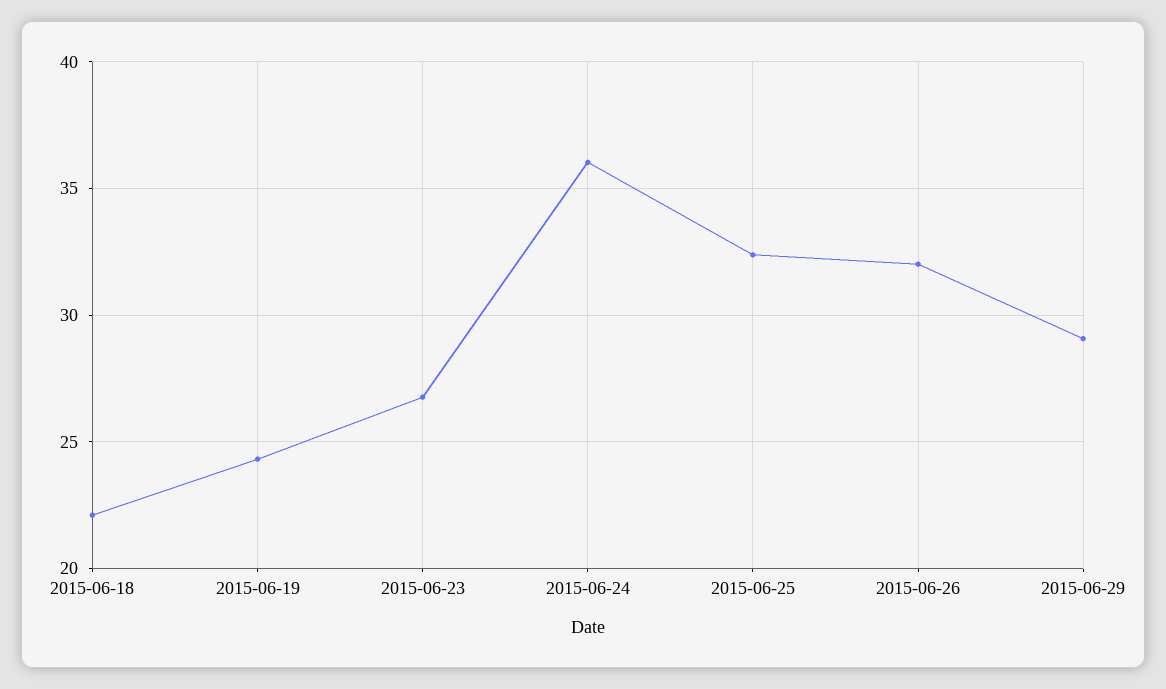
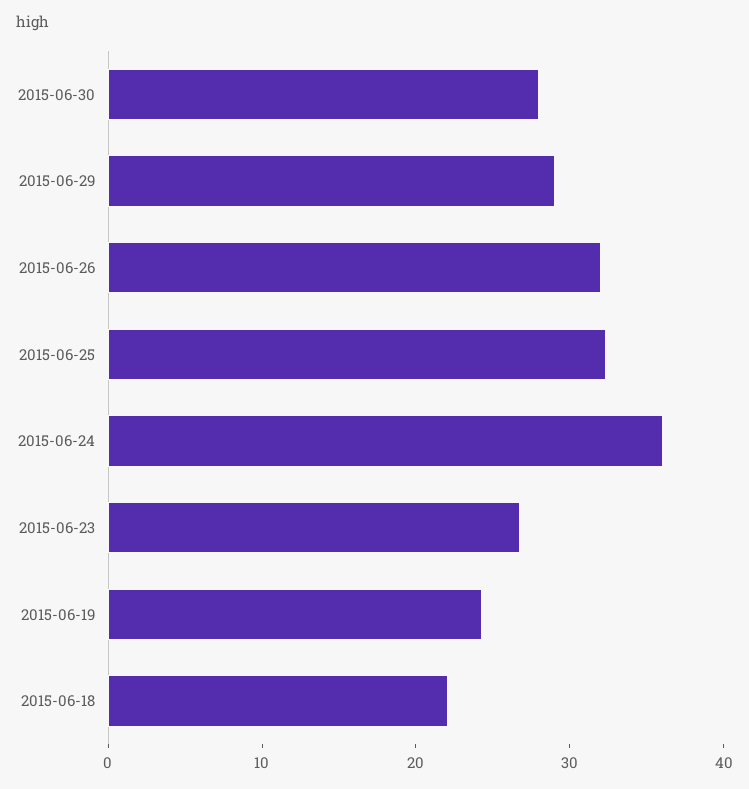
2015-06-30: none -> 28

